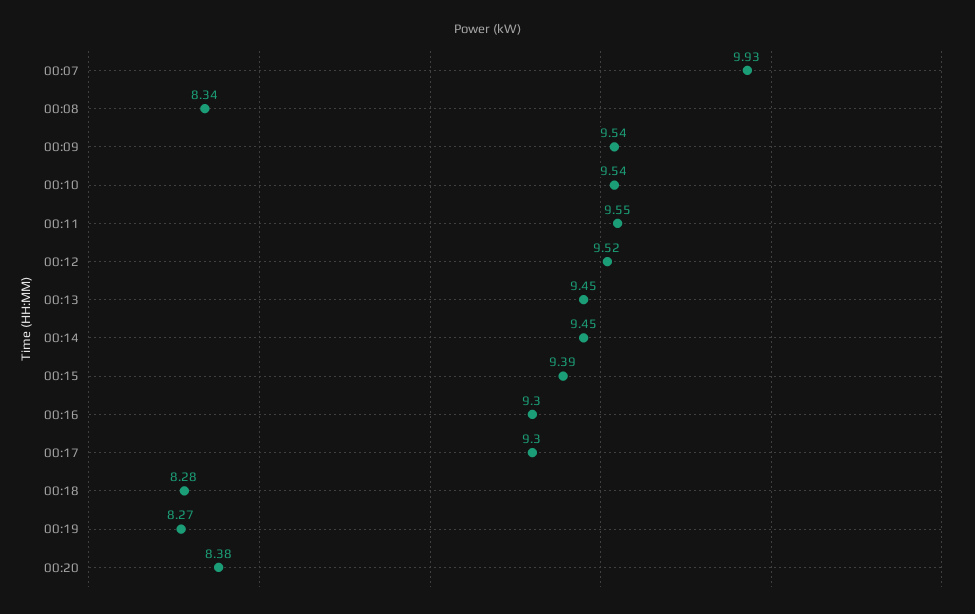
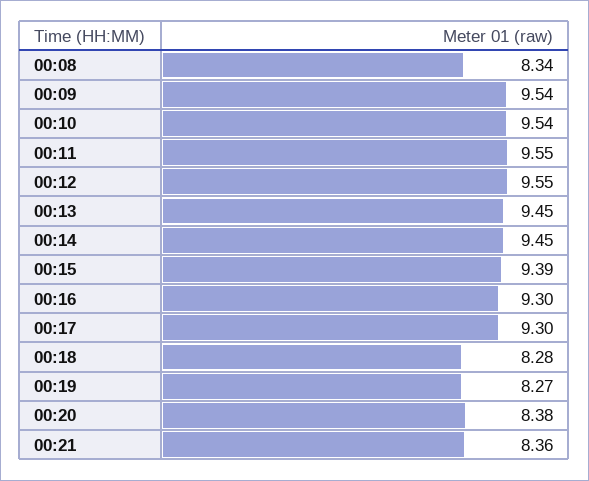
00:07: 9.93 -> none
00:12: 9.52 -> 9.55
00:21: none -> 8.36

